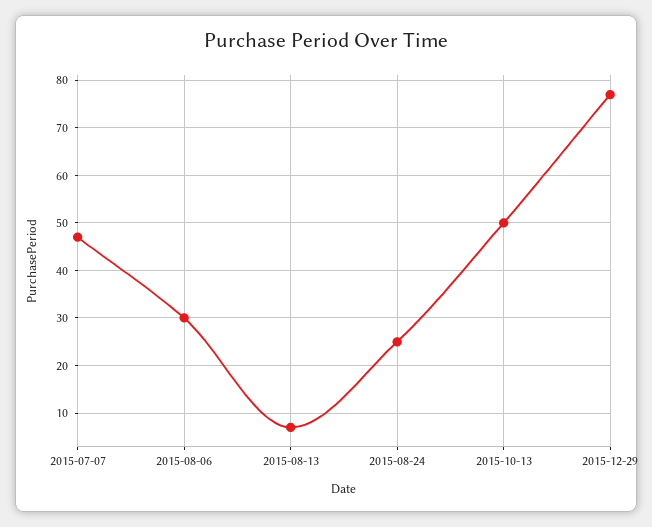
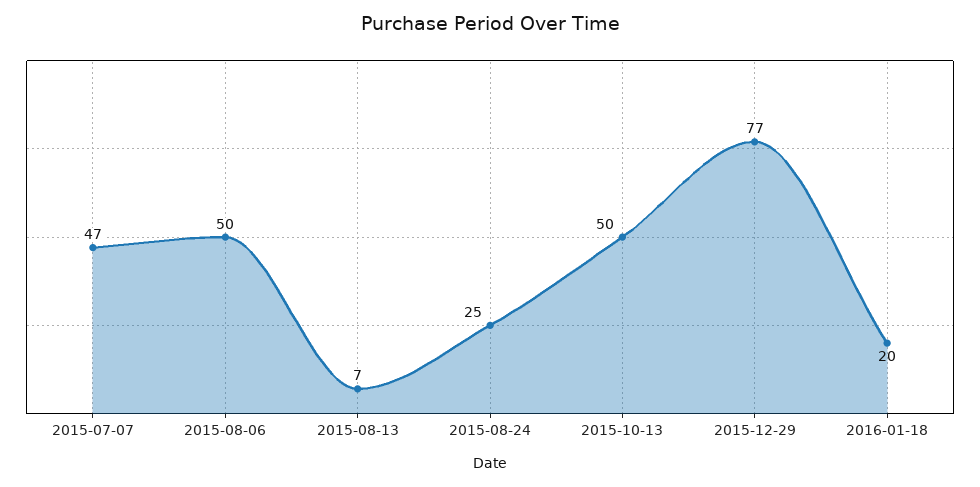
2015-08-06: 30 -> 50
2016-01-18: none -> 20

